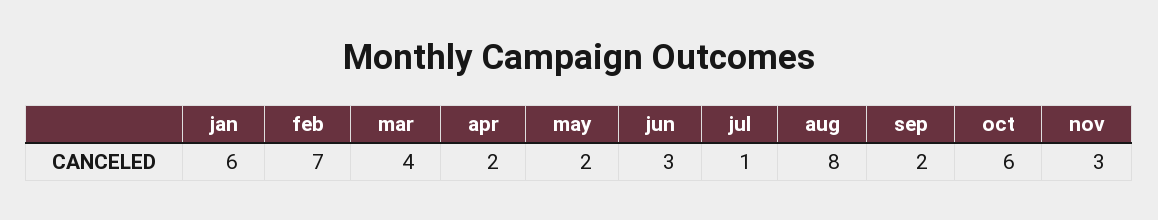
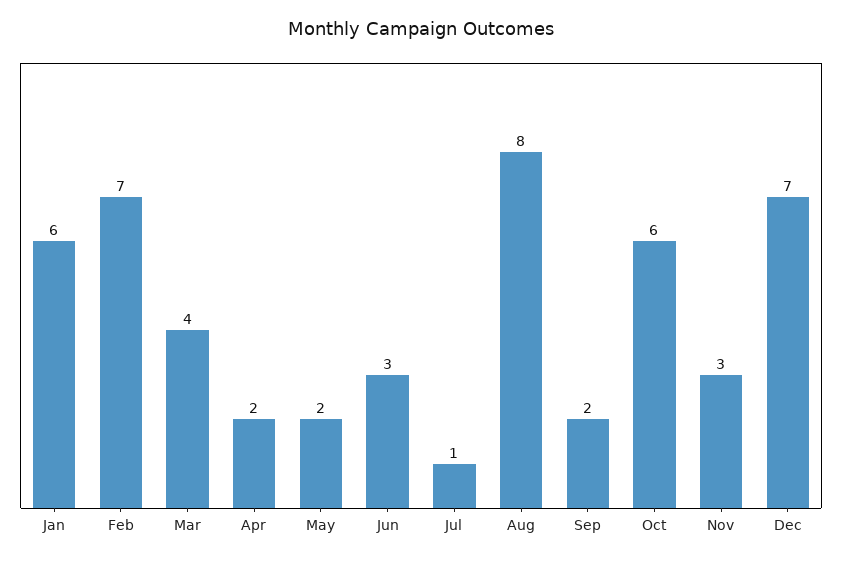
Dec: none -> 7

